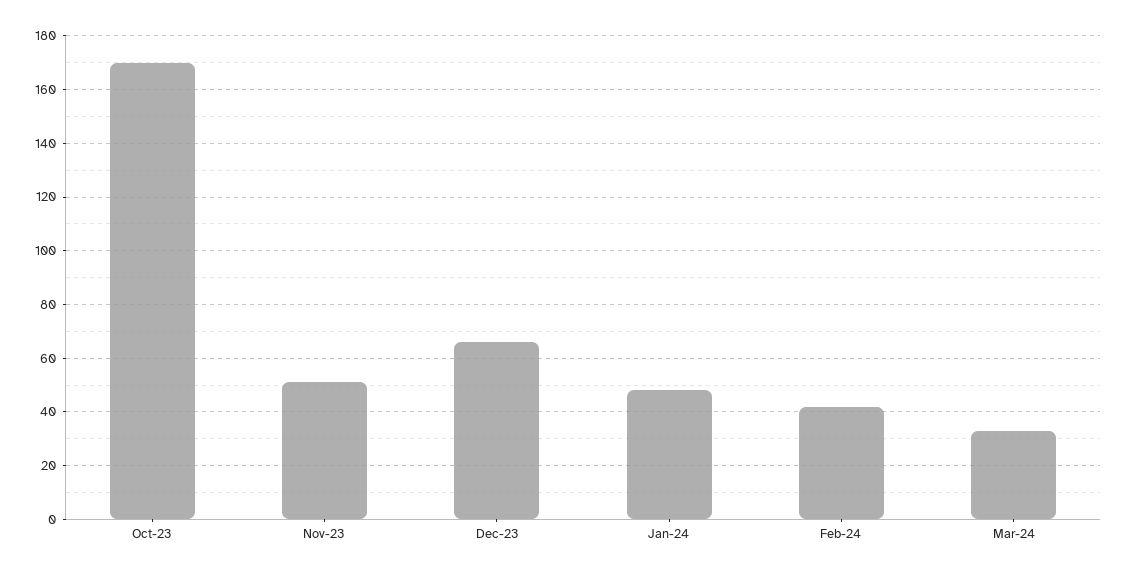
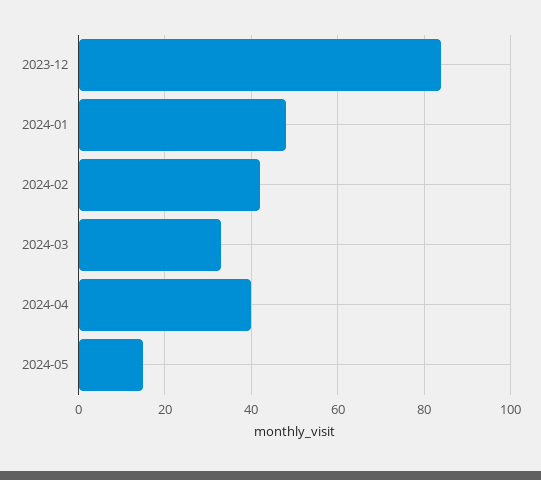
Oct-23: 170 -> none
Nov-23: 50 -> none
Dec-23: 65 -> 85
2024-04: none -> 40
2024-05: none -> 15

